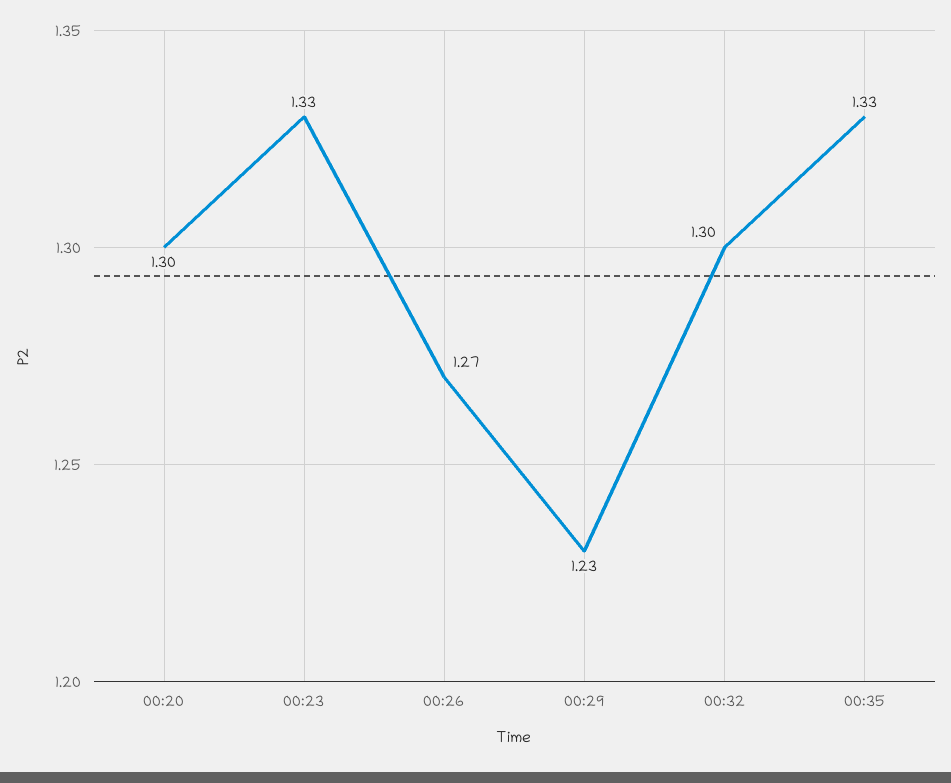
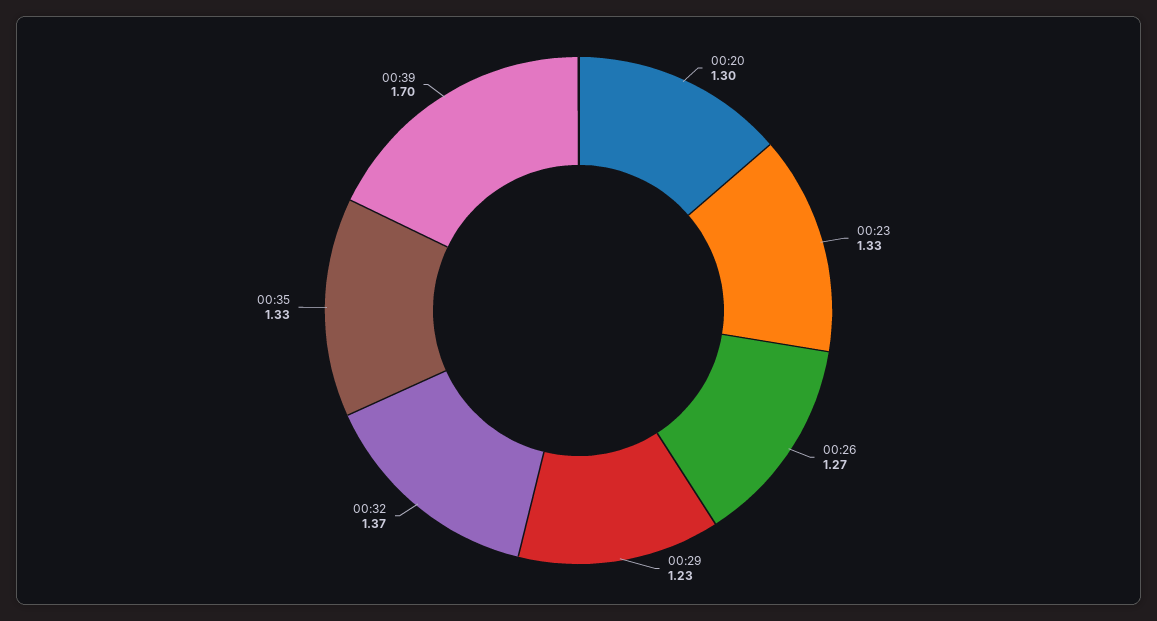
00:32: 1.3 -> 1.37
00:39: none -> 1.7

